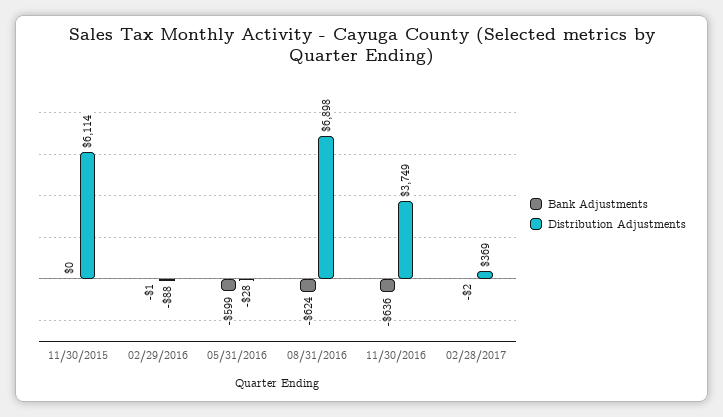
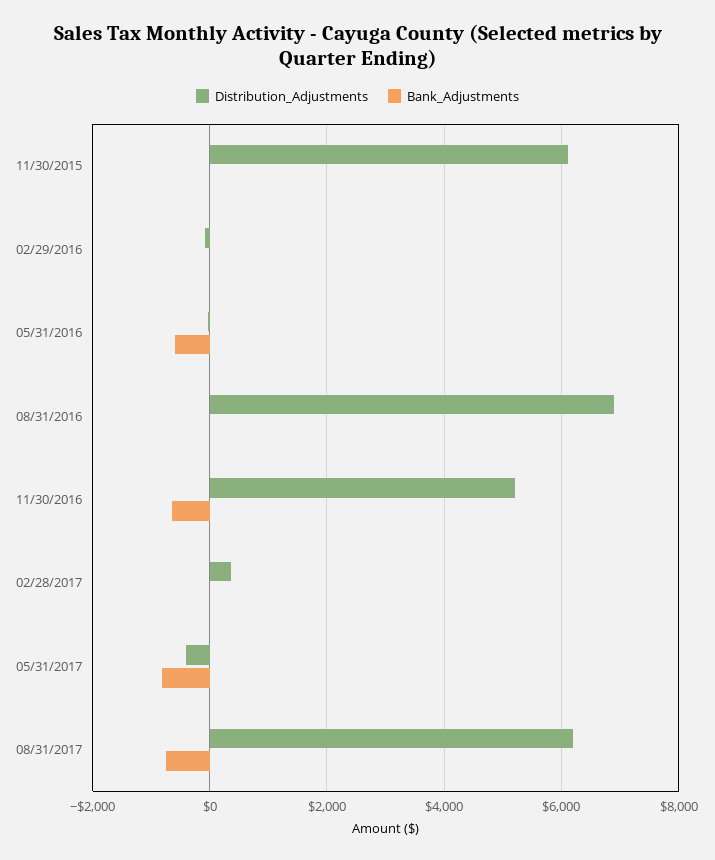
Bank Adjustments, 08/31/2016: -624 -> 0
Distribution Adjustments, 11/30/2016: 3749 -> 5200
Distribution Adjustments, 05/31/2017: none -> -400
Bank Adjustments, 05/31/2017: none -> -800
Distribution Adjustments, 08/31/2017: none -> 6200
Bank Adjustments, 08/31/2017: none -> -800

